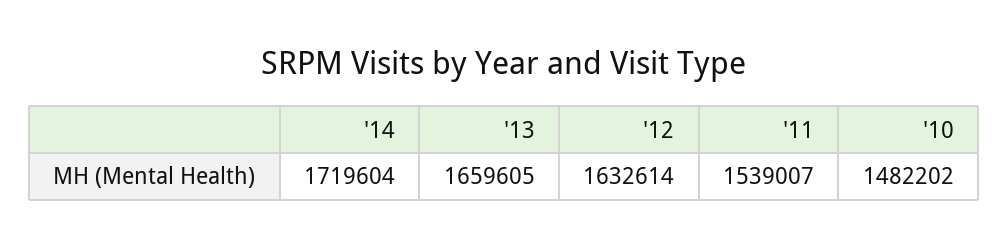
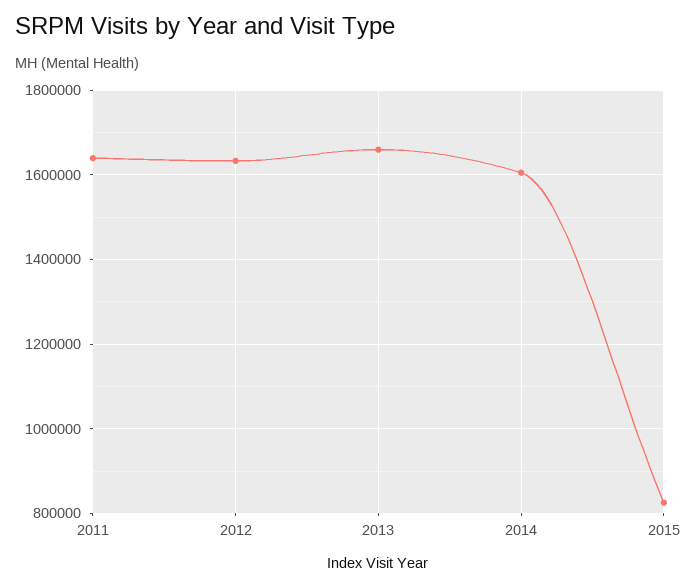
'14: 1719604 -> 1600000
'11: 1539007 -> 1640000
'10: 1482202 -> none
2015: none -> 820000

